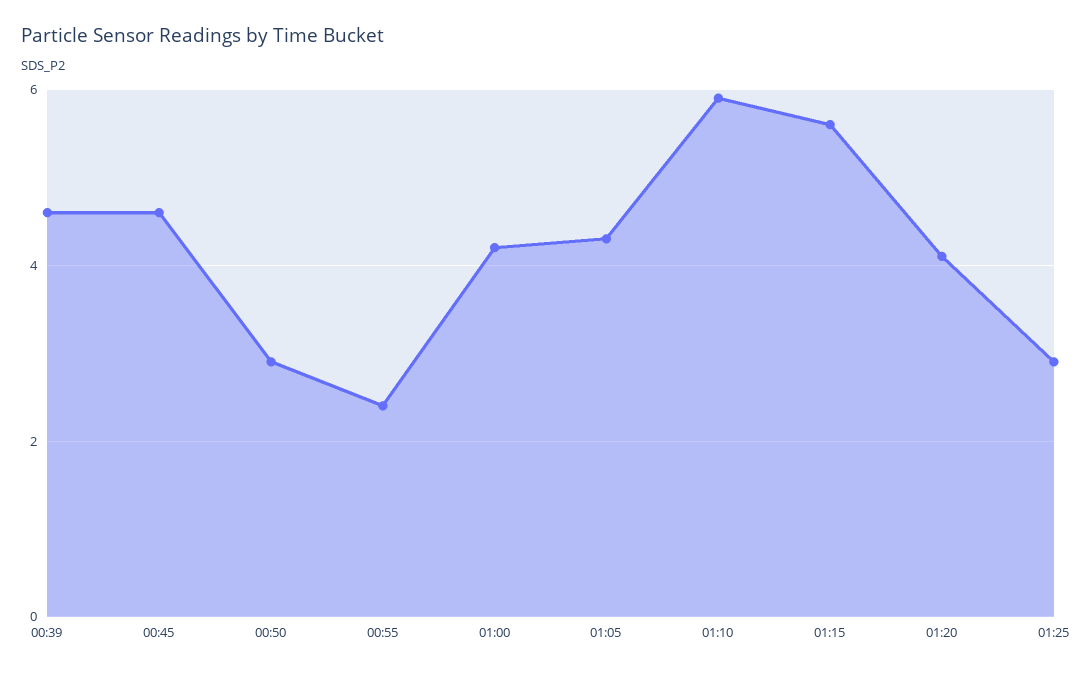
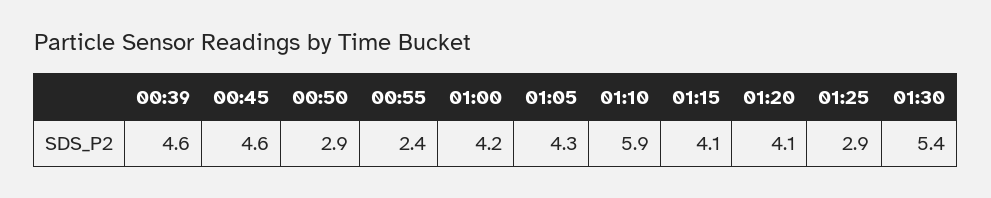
01:15: 5.5 -> 4.1
01:30: none -> 5.4

